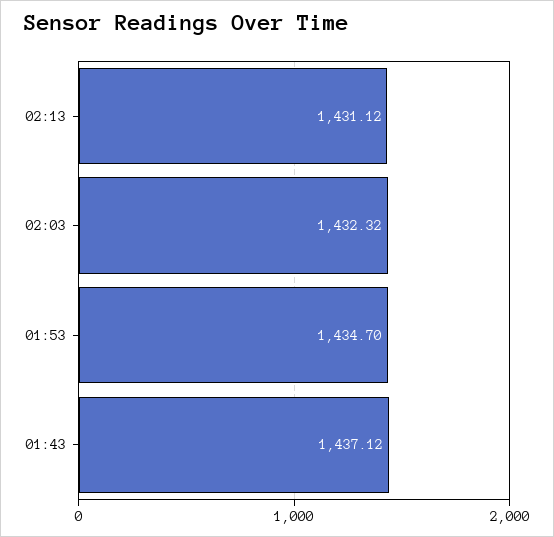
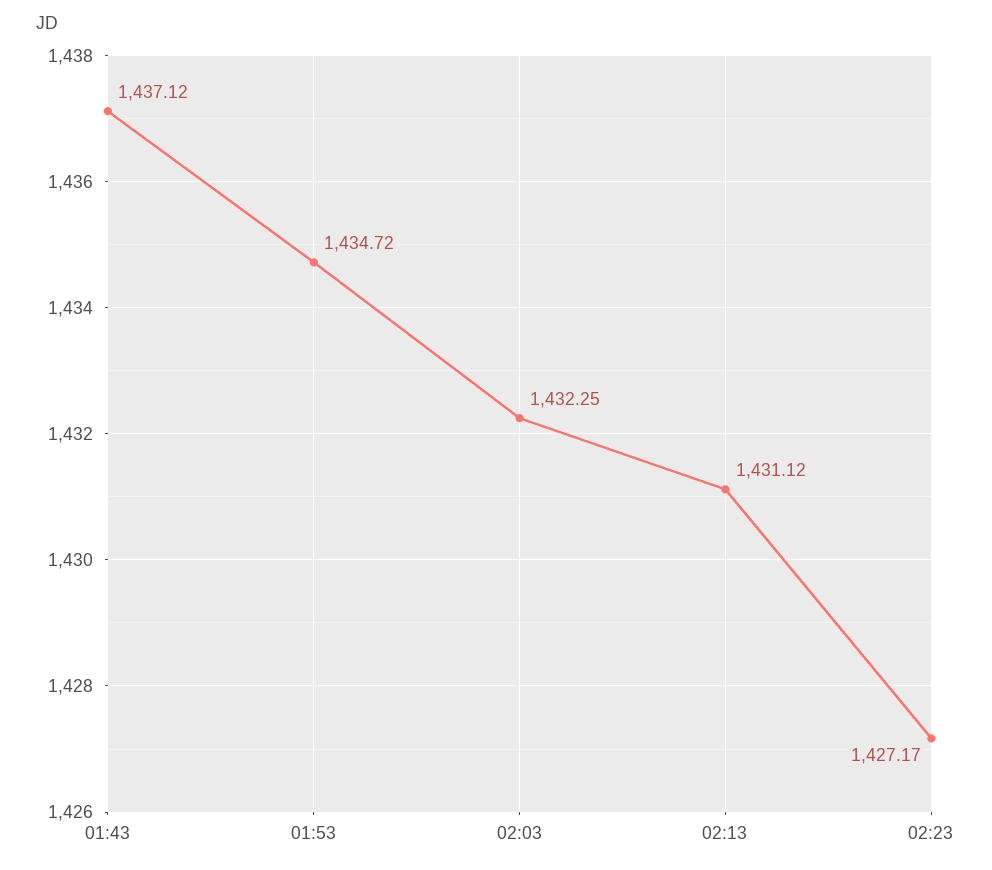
02:03: 1432.32 -> 1432.25
01:53: 1434.7 -> 1434.72
02:23: none -> 1427.17

